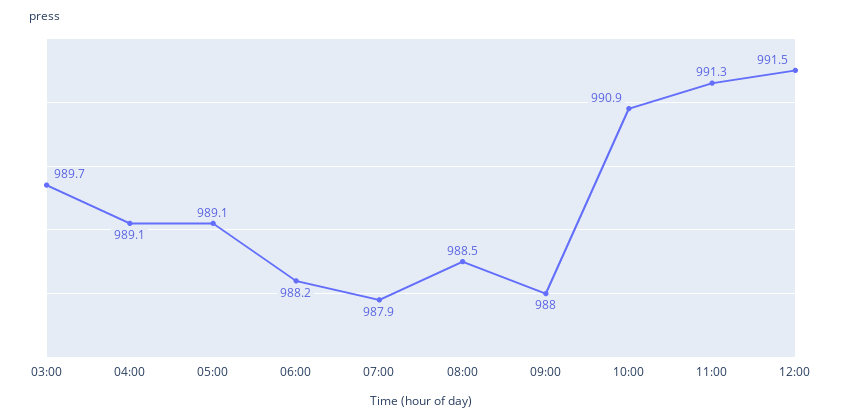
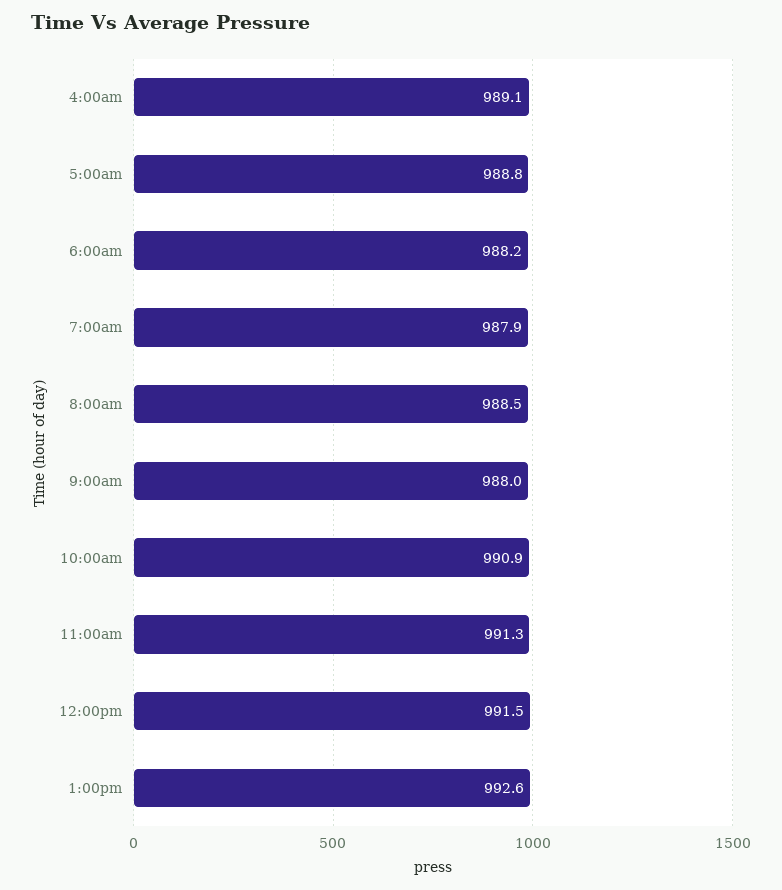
03:00: 989.7 -> none
05:00: 989.1 -> 988.8
1:00pm: none -> 992.6

